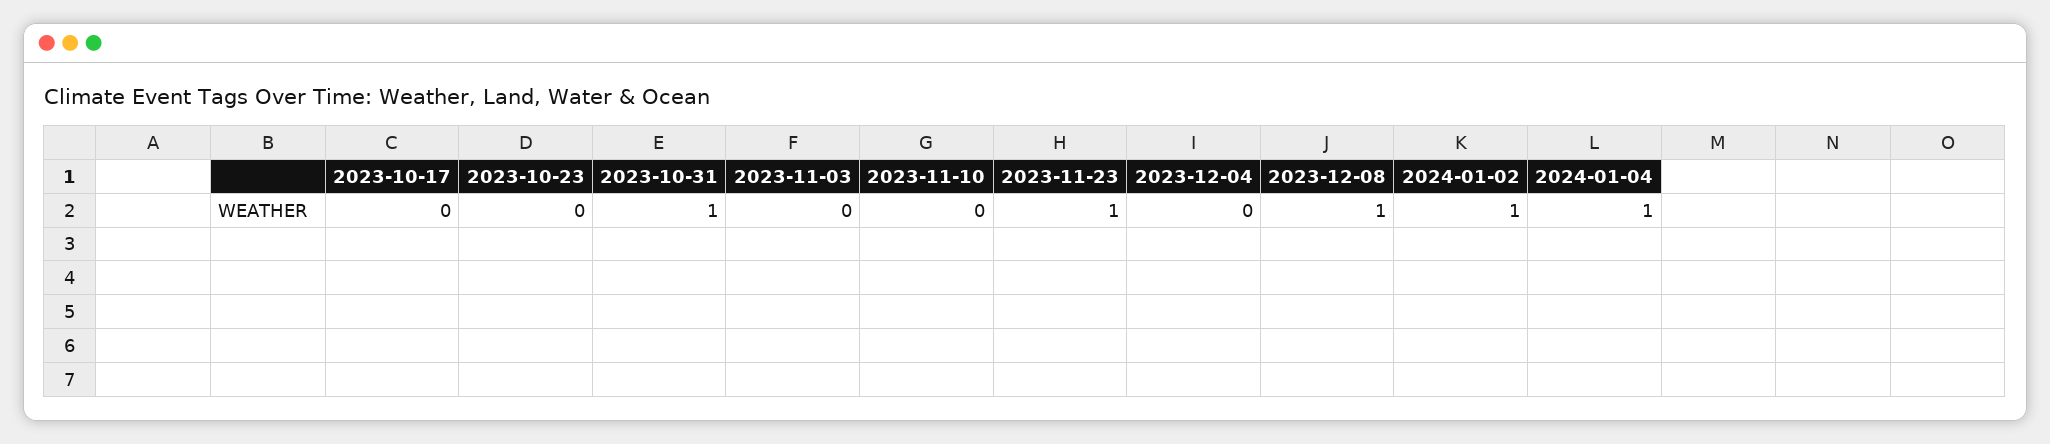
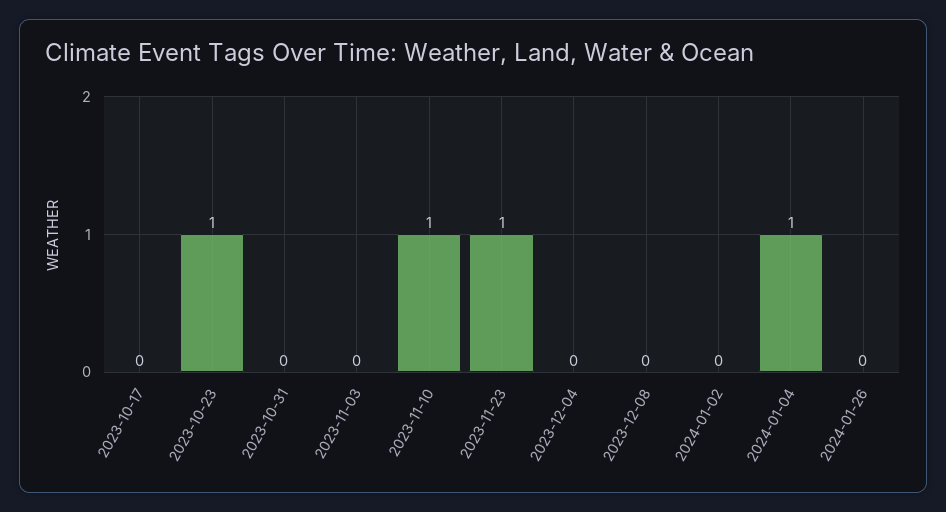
2023-10-23: 0 -> 1
2023-10-31: 1 -> 0
2023-11-10: 0 -> 1
2023-12-08: 1 -> 0
2024-01-02: 1 -> 0
2024-01-26: none -> 0

